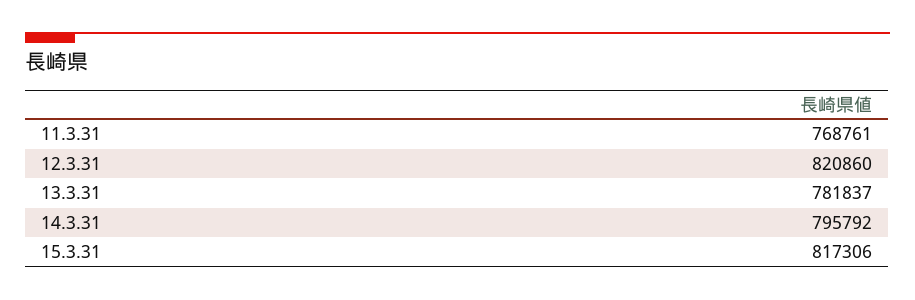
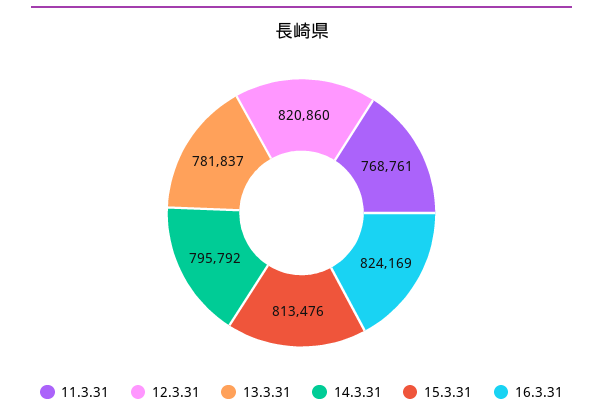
15.3.31: 817306 -> 813476
16.3.31: none -> 824169

